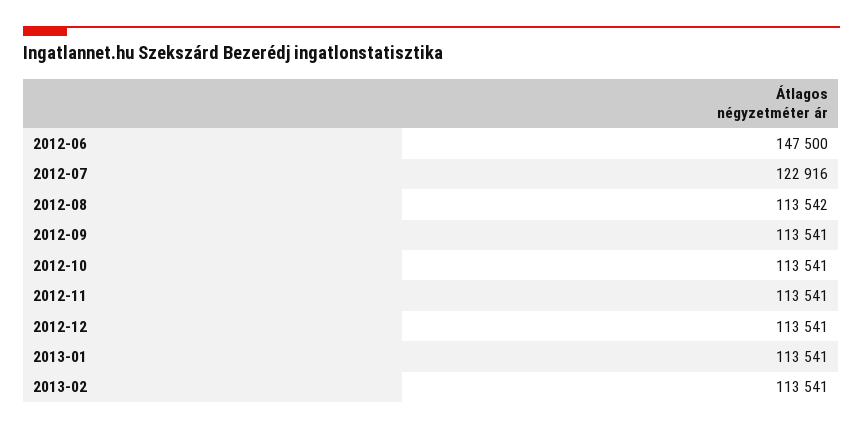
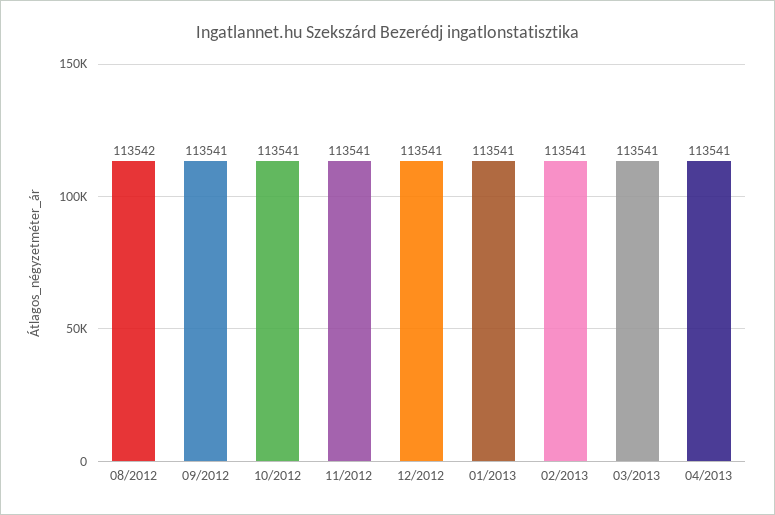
2012-06: 147500 -> none
2012-07: 122916 -> none
03/2013: none -> 113541
04/2013: none -> 113541

